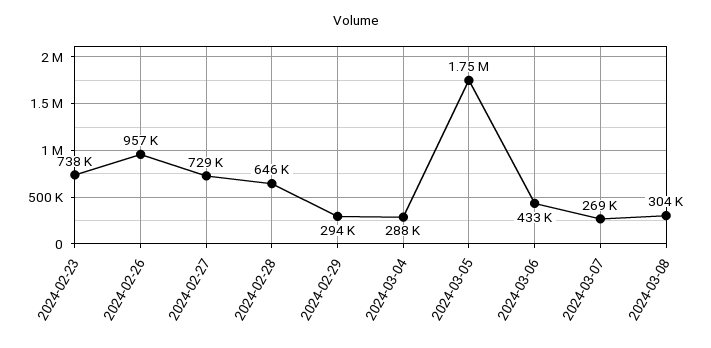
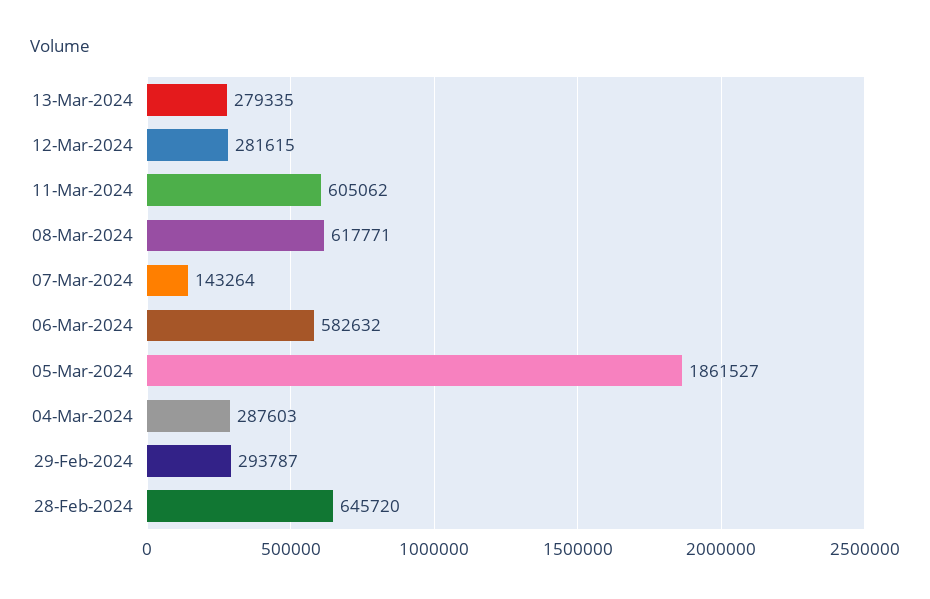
2024-02-23: 738000 -> none
2024-02-26: 957000 -> none
2024-02-27: 729000 -> none
2024-03-05: 1750000 -> 1861527
2024-03-06: 433000 -> 582632
2024-03-07: 269000 -> 143264
2024-03-08: 304000 -> 617771
13-Mar-2024: none -> 279335
12-Mar-2024: none -> 281615
11-Mar-2024: none -> 605062

